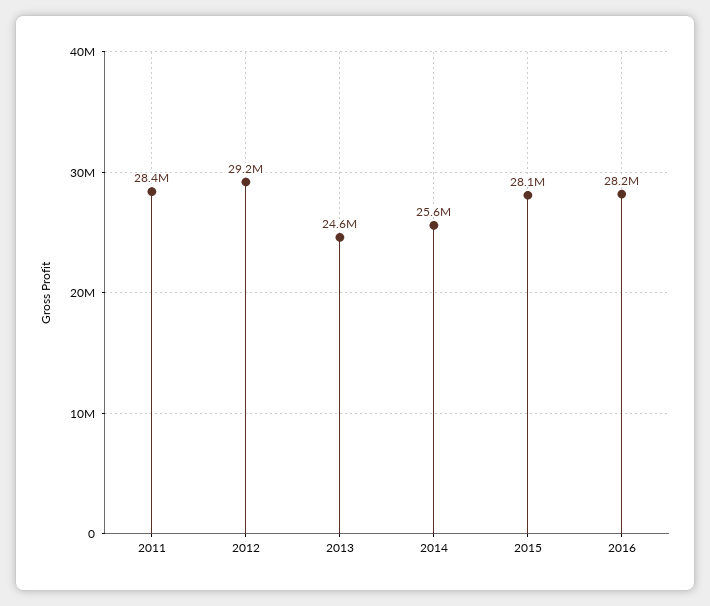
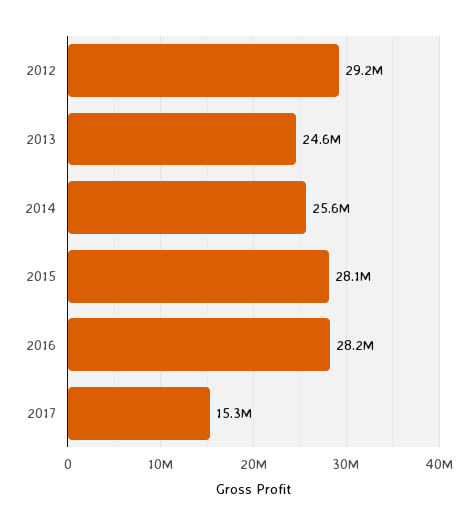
2011: 28400000 -> none
2017: none -> 15300000

